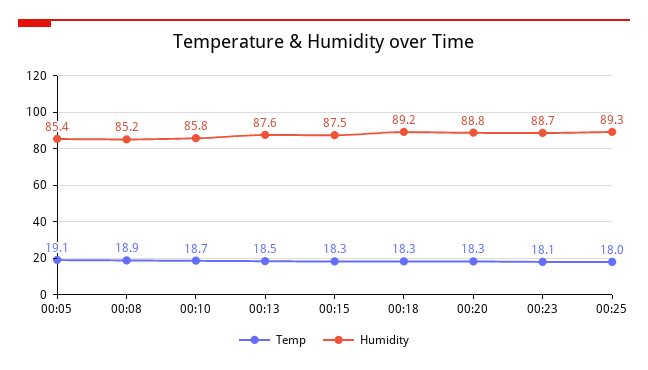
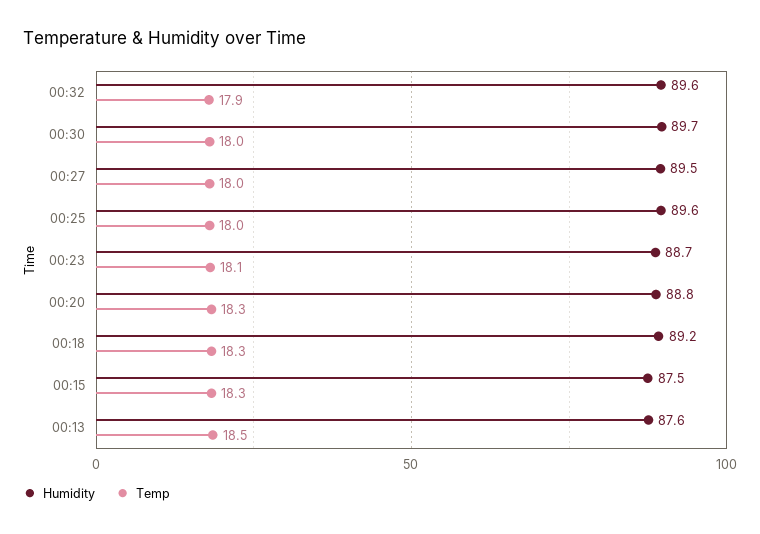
Temp, 00:05: 19.1 -> none
Humidity, 00:05: 85.4 -> none
Temp, 00:08: 18.9 -> none
Humidity, 00:08: 85.2 -> none
Temp, 00:10: 18.7 -> none
Humidity, 00:10: 85.8 -> none
Humidity, 00:25: 89.3 -> 89.6
Humidity, 00:32: none -> 89.6
Temp, 00:32: none -> 17.9
Humidity, 00:30: none -> 89.7
Temp, 00:30: none -> 18
Humidity, 00:27: none -> 89.5
Temp, 00:27: none -> 18

